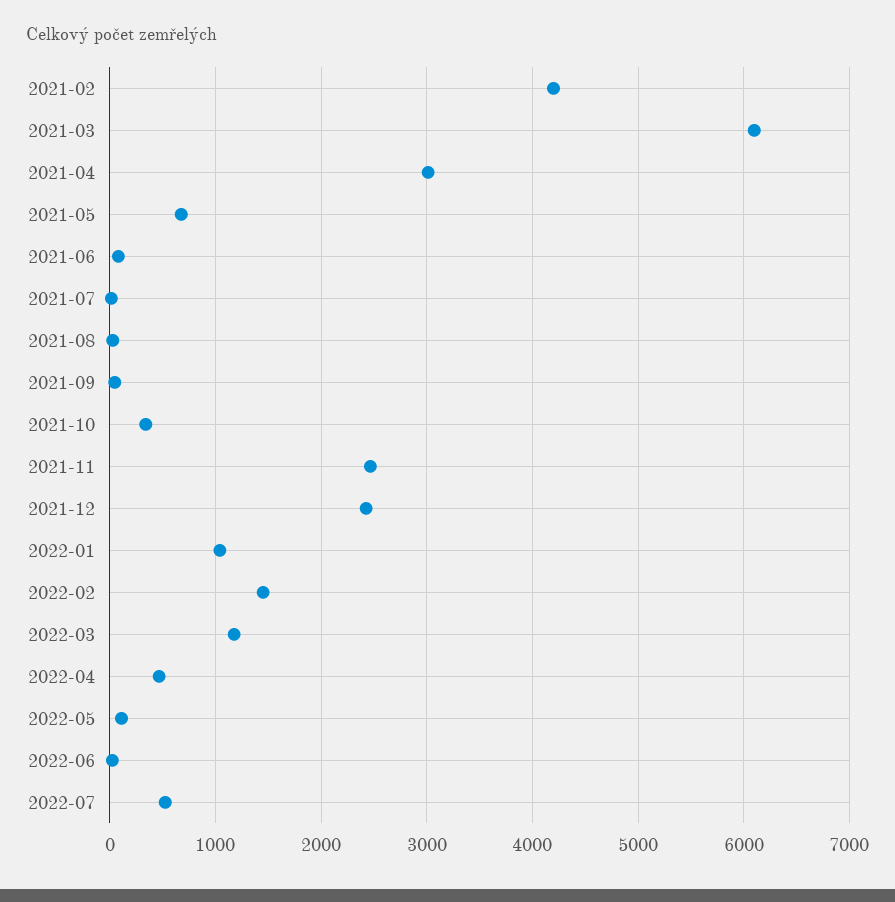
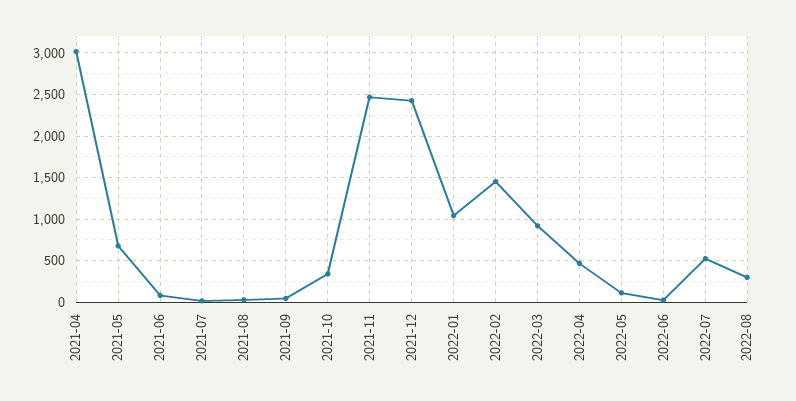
2021-02: 4200 -> none
2021-03: 6100 -> none
2022-03: 1200 -> 900
2022-08: none -> 300

